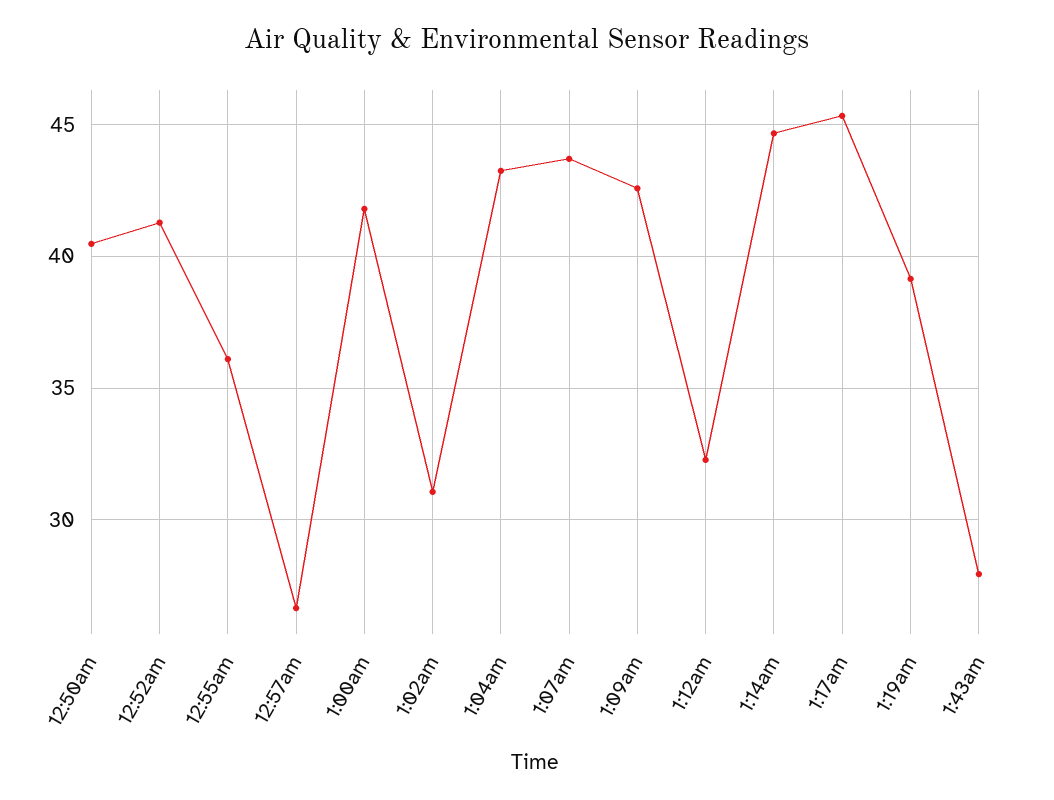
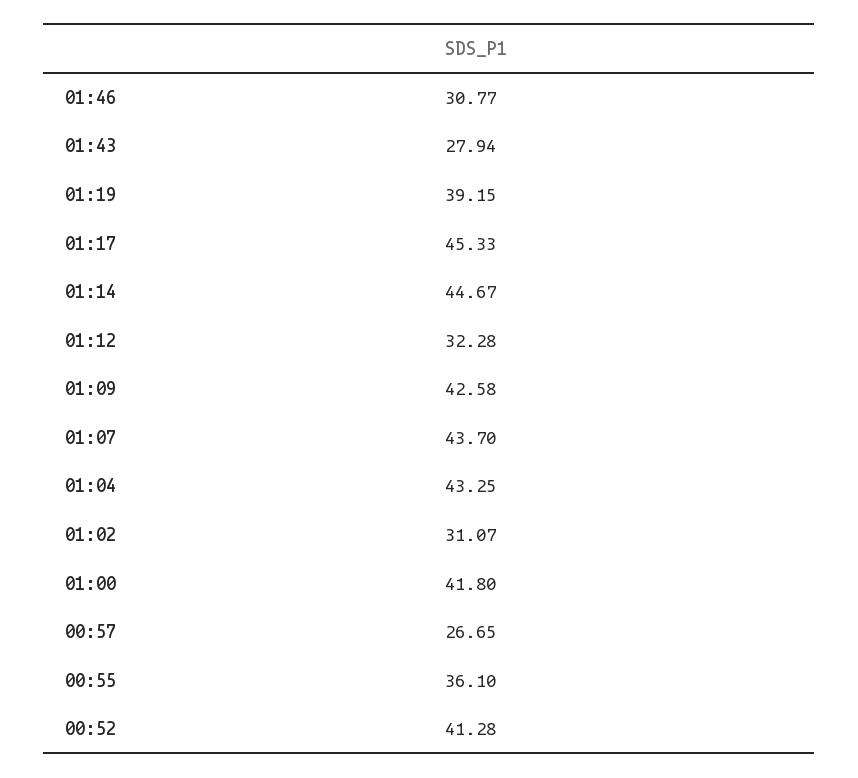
12:50am: 40.5 -> none
01:46: none -> 30.77

